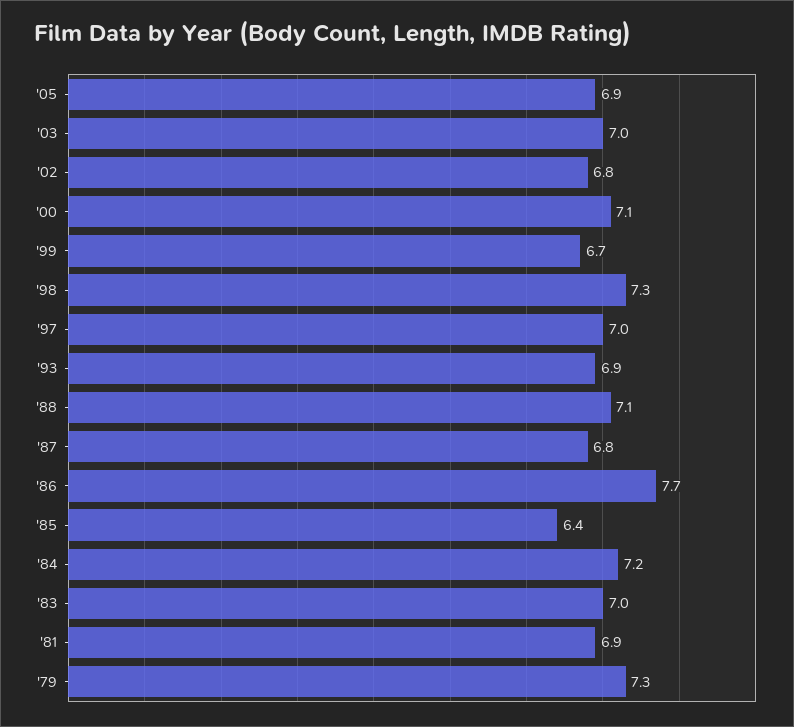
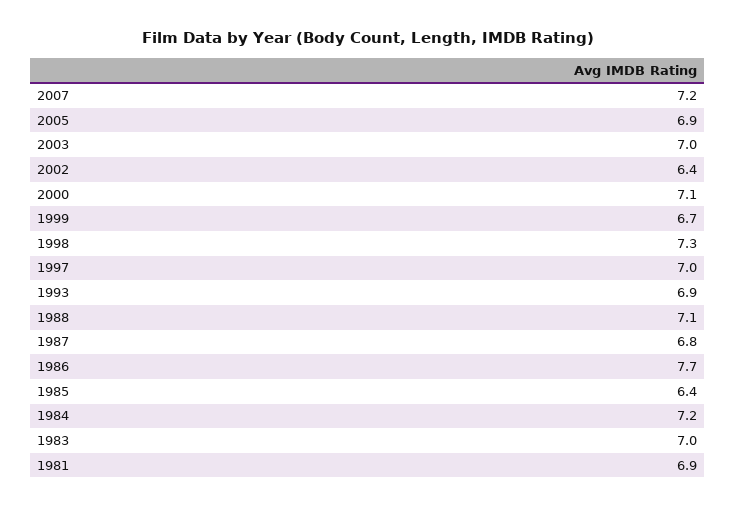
'02: 6.8 -> 6.4
'79: 7.3 -> none
2007: none -> 7.2

